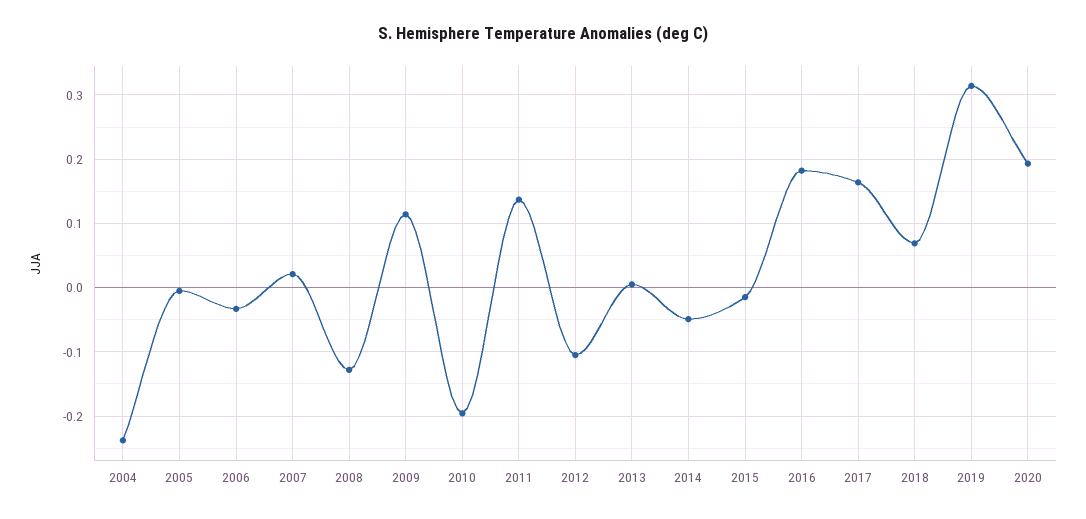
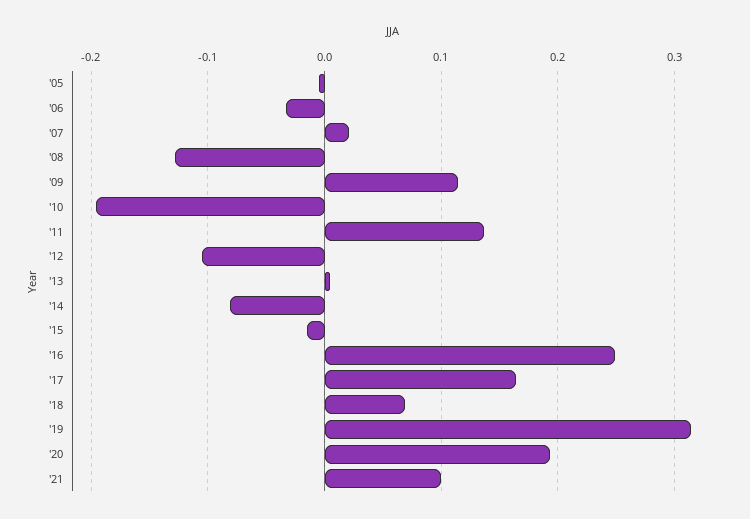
2004: -0.24 -> none
2014: -0.05 -> -0.08
2016: 0.18 -> 0.25
'21: none -> 0.1

